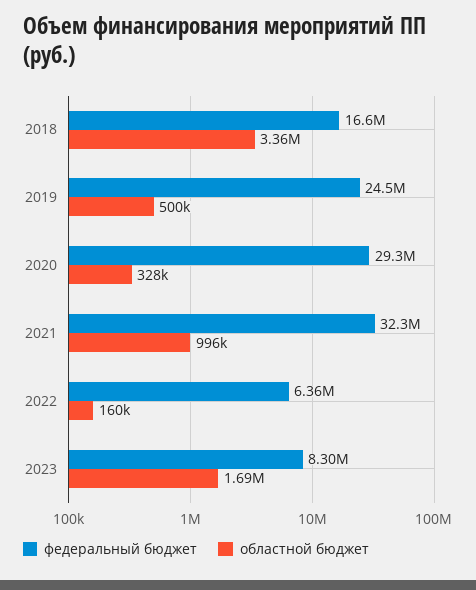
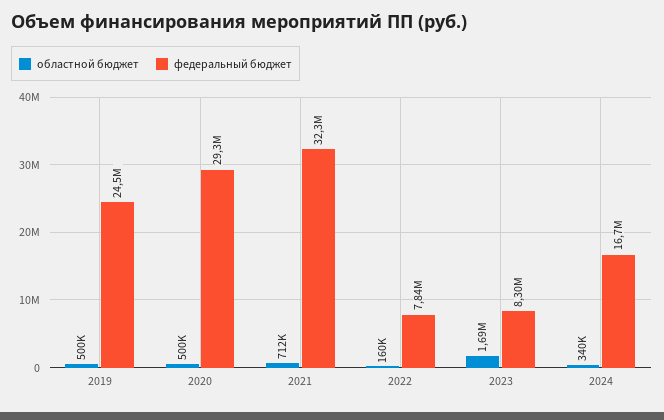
федеральный бюджет, 2018: 16600000 -> none
областной бюджет, 2018: 3360000 -> none
областной бюджет, 2020: 328000 -> 500000
областной бюджет, 2021: 996000 -> 712000
федеральный бюджет, 2022: 6360000 -> 7840000
областной бюджет, 2024: none -> 340000
федеральный бюджет, 2024: none -> 16700000

